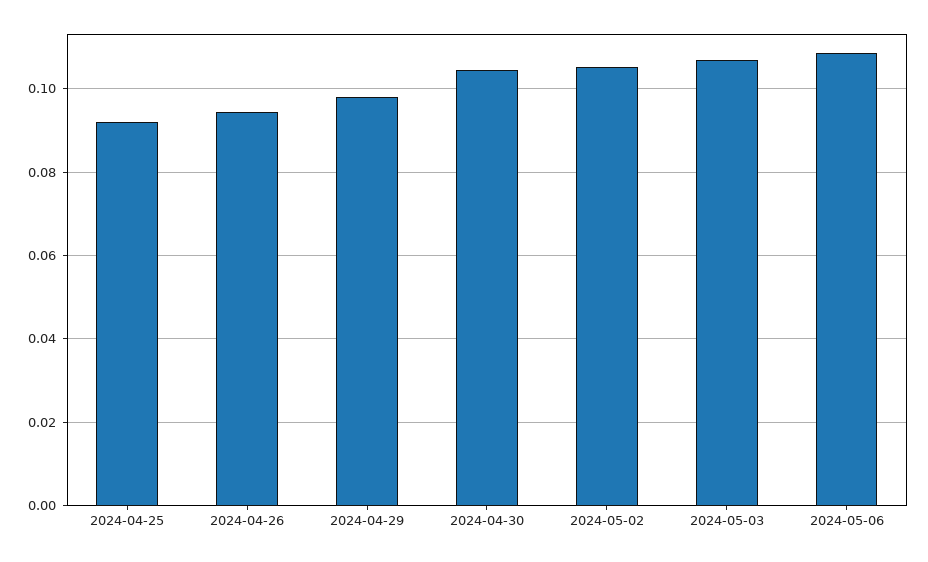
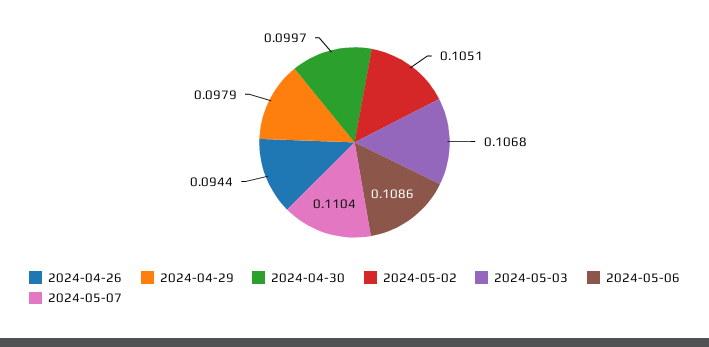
2024-04-25: 0.092 -> none
2024-04-30: 0.104 -> 0.0997
2024-05-07: none -> 0.1104

